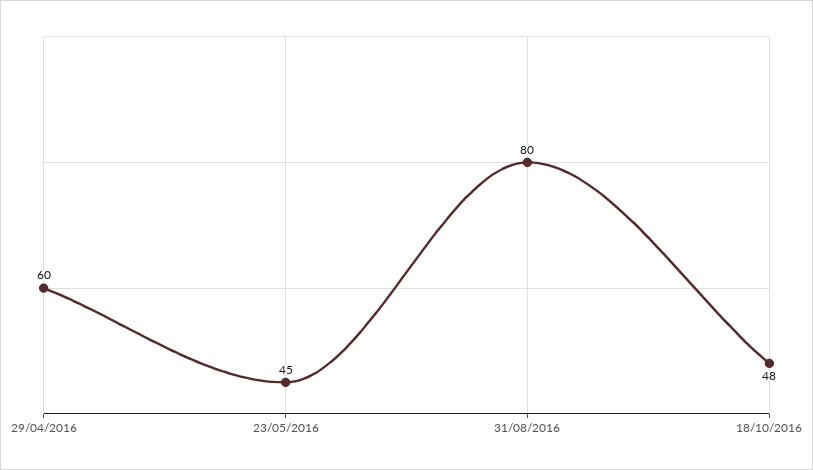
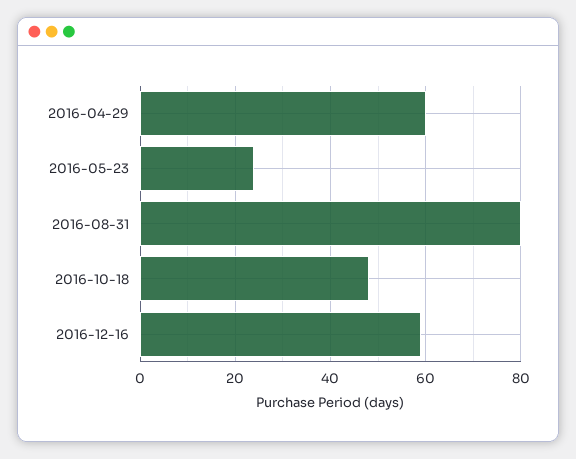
23/05/2016: 45 -> 25
2016-12-16: none -> 60

